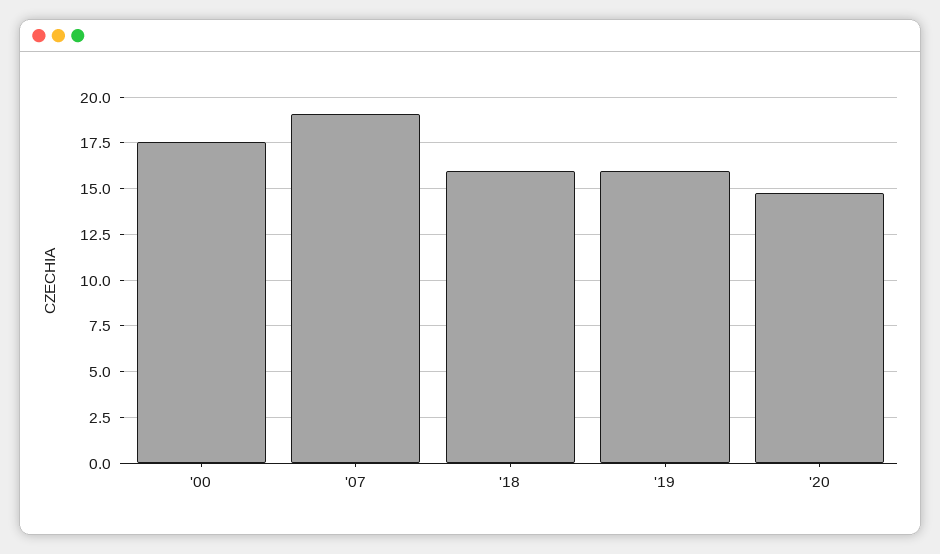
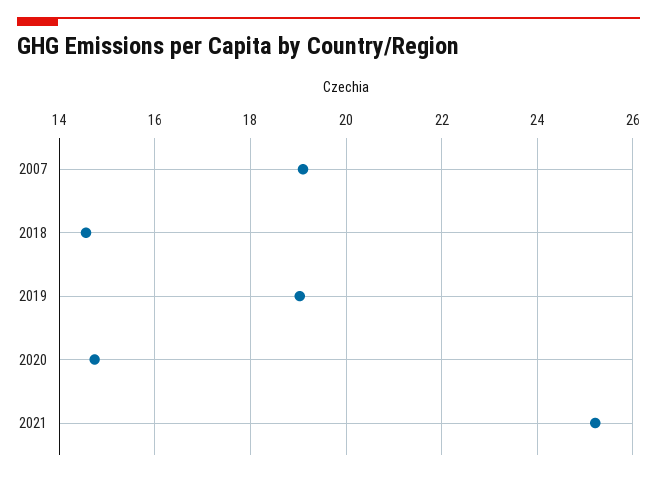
'00: 17.5 -> none
'18: 16 -> 14.6
'19: 16 -> 19
2021: none -> 25.2

